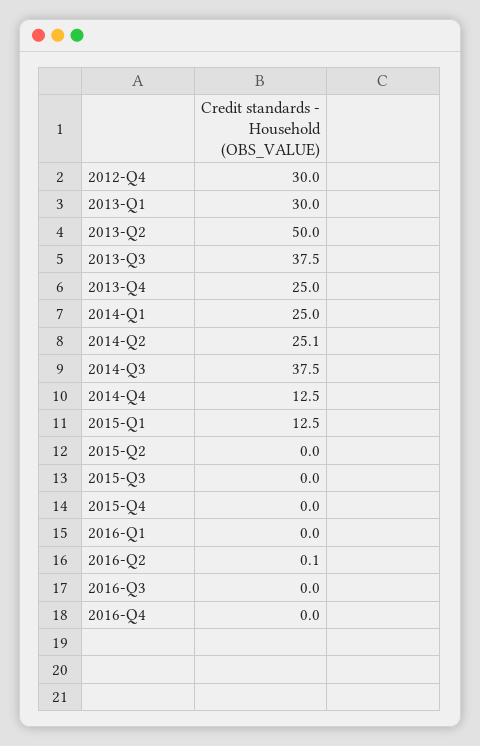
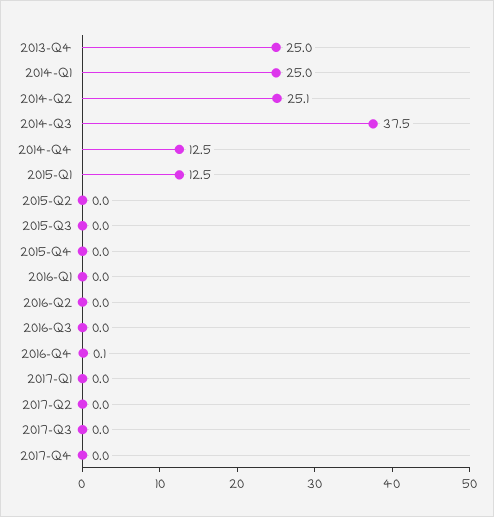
2012-Q4: 30 -> none
2013-Q1: 30 -> none
2013-Q2: 50 -> none
2013-Q3: 37.5 -> none
2016-Q2: 0.1 -> 0
2016-Q4: 0 -> 0.1
2017-Q1: none -> 0
2017-Q2: none -> 0
2017-Q3: none -> 0
2017-Q4: none -> 0

